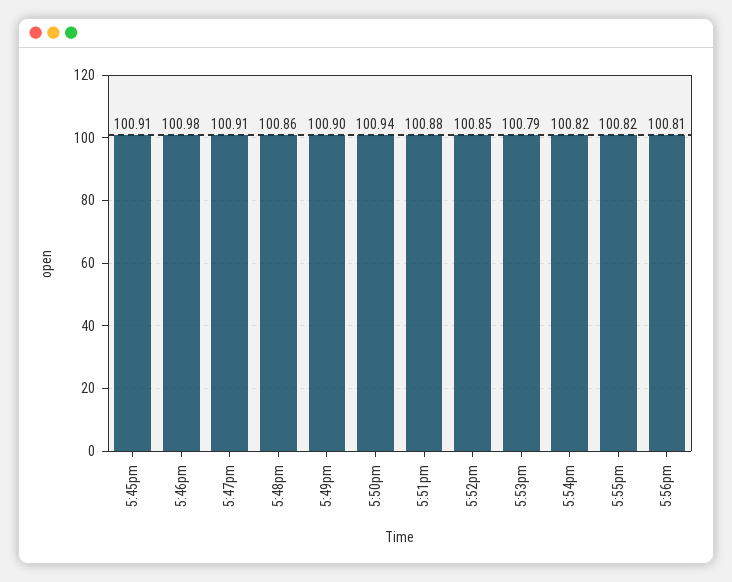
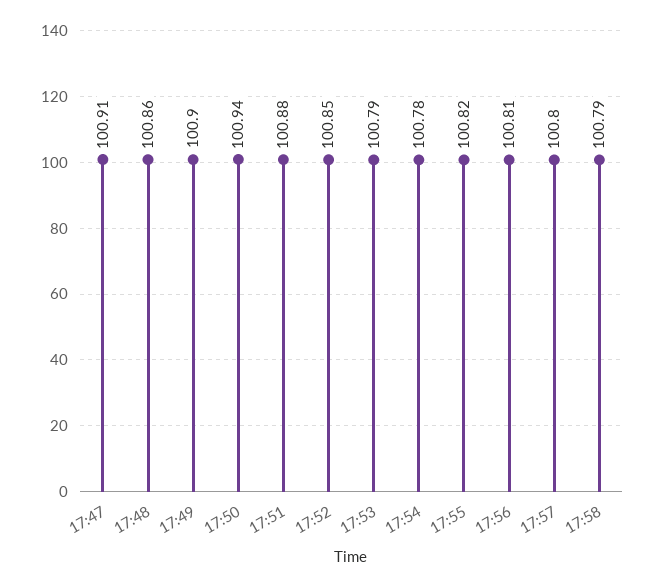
5:45pm: 100.91 -> none
5:46pm: 100.98 -> none
5:54pm: 100.82 -> 100.78
17:57: none -> 100.8
17:58: none -> 100.79

